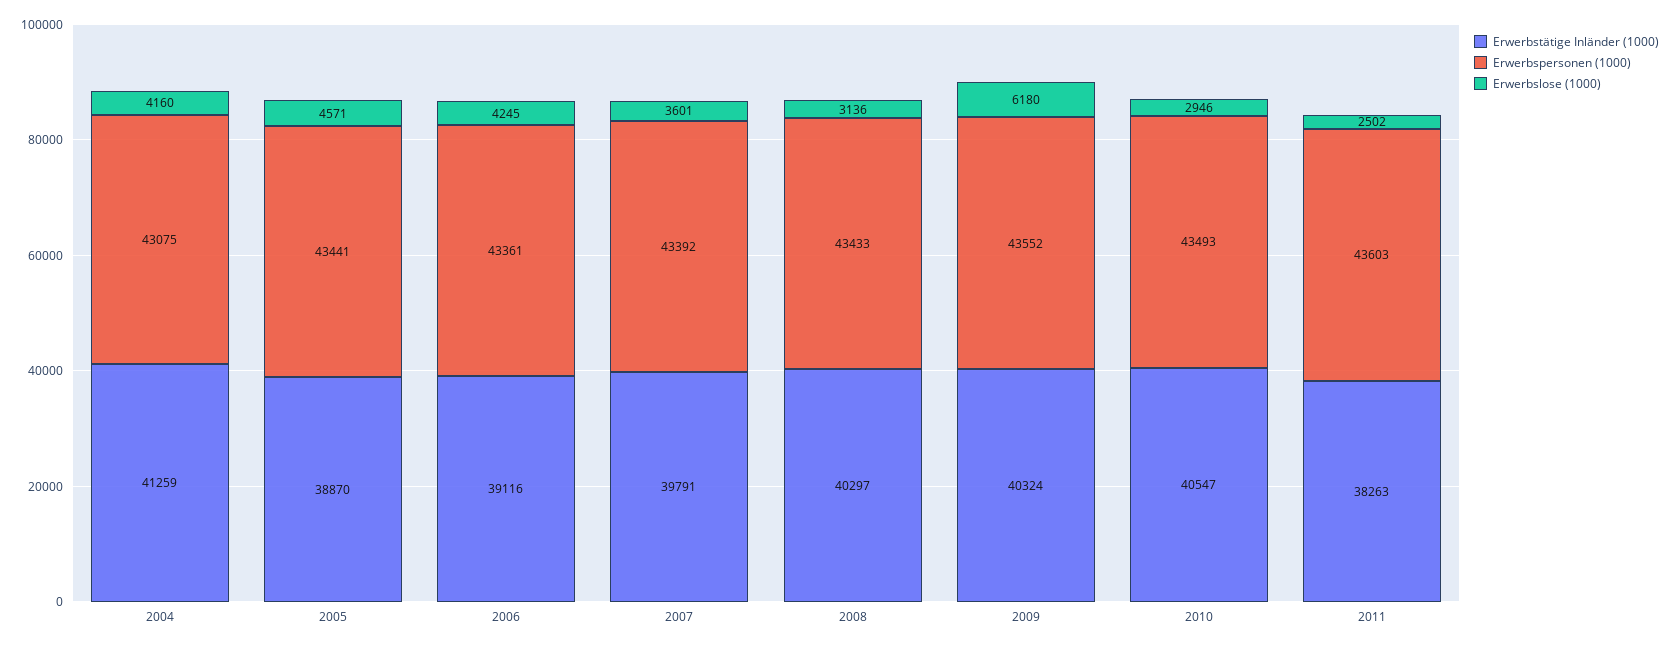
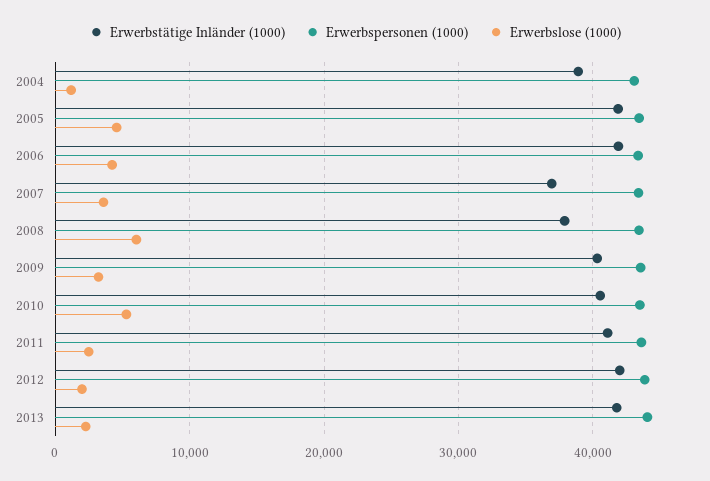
Erwerbstätige Inländer (1000), 2004: 41259 -> 39000
Erwerbslose (1000), 2004: 4160 -> 1000
Erwerbstätige Inländer (1000), 2005: 38870 -> 42000
Erwerbstätige Inländer (1000), 2006: 39116 -> 42000
Erwerbstätige Inländer (1000), 2007: 39791 -> 37000
Erwerbstätige Inländer (1000), 2008: 40297 -> 38000
Erwerbslose (1000), 2008: 3136 -> 6000
Erwerbslose (1000), 2009: 6180 -> 3000
Erwerbslose (1000), 2010: 2946 -> 5000
Erwerbstätige Inländer (1000), 2011: 38263 -> 41000
Erwerbstätige Inländer (1000), 2012: none -> 42000
Erwerbspersonen (1000), 2012: none -> 44000
Erwerbslose (1000), 2012: none -> 2000
Erwerbstätige Inländer (1000), 2013: none -> 42000
Erwerbspersonen (1000), 2013: none -> 44000
Erwerbslose (1000), 2013: none -> 2000

